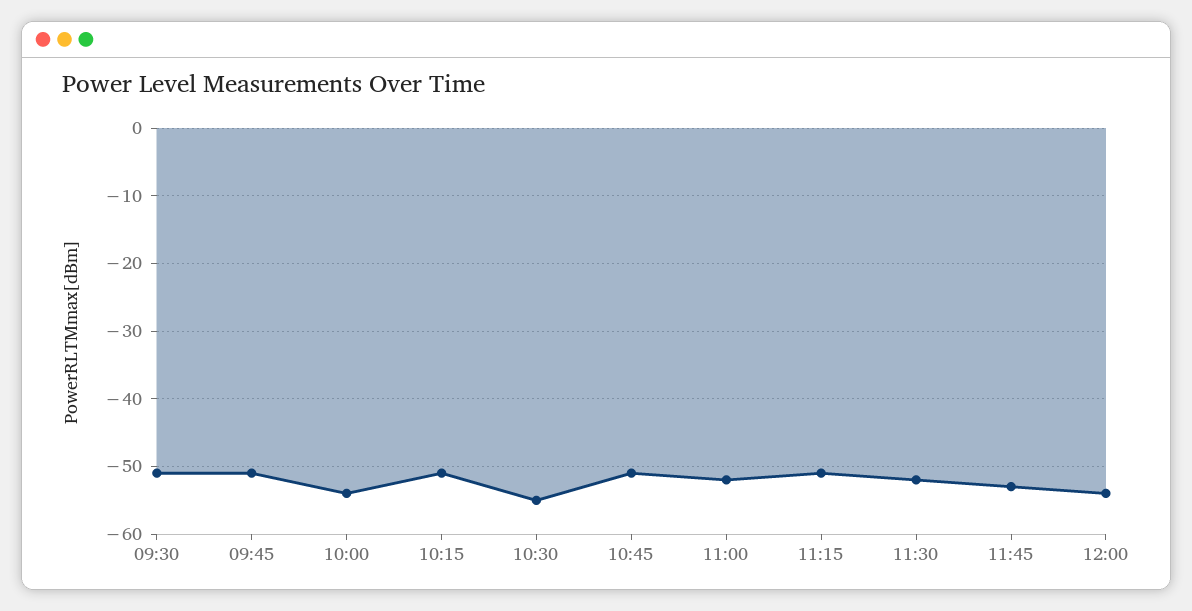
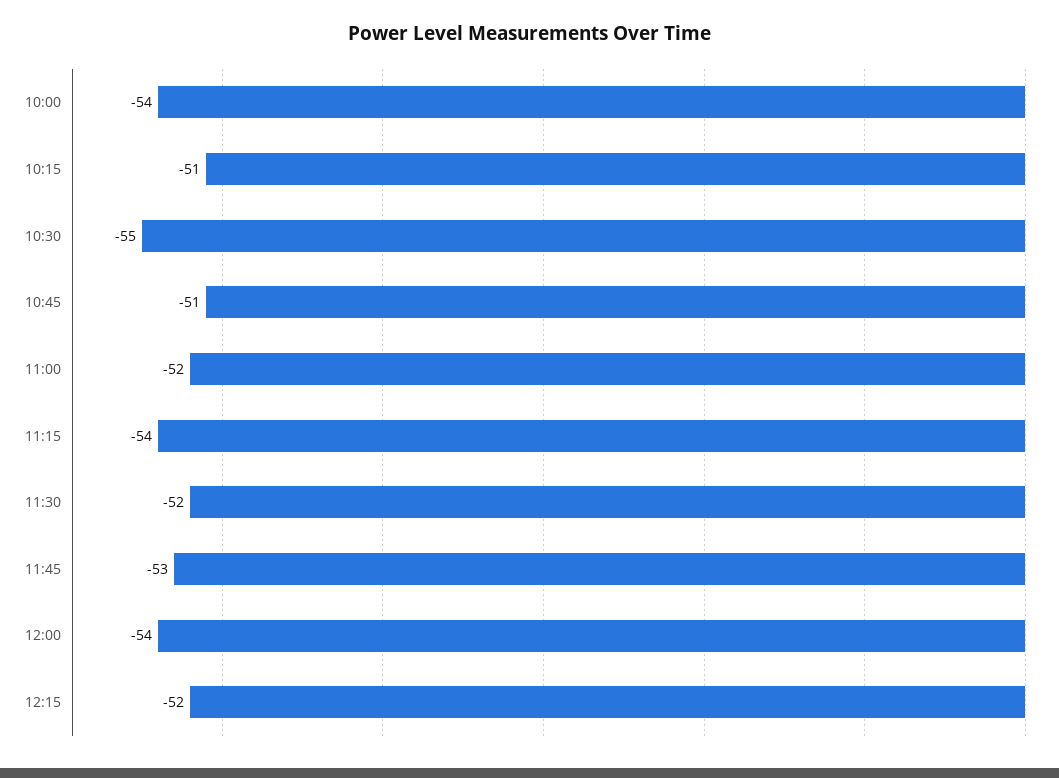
09:30: -51 -> none
09:45: -51 -> none
11:15: -51 -> -54
12:15: none -> -52

